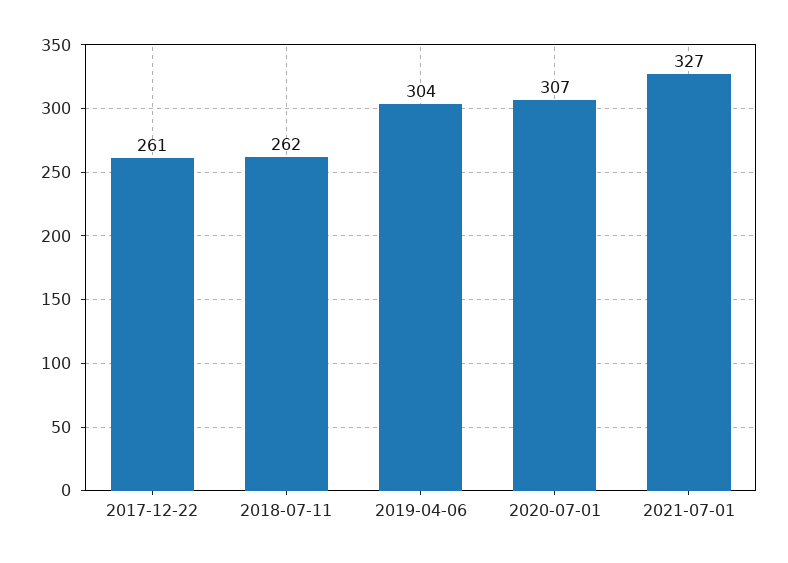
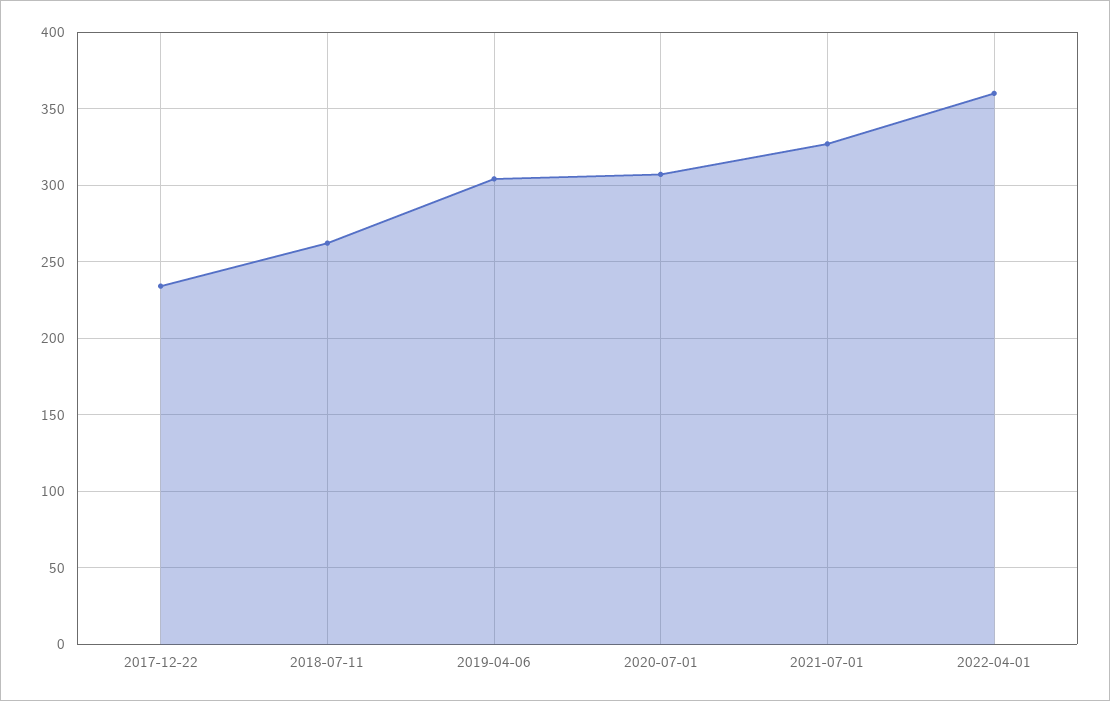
2017-12-22: 261 -> 235
2022-04-01: none -> 360

